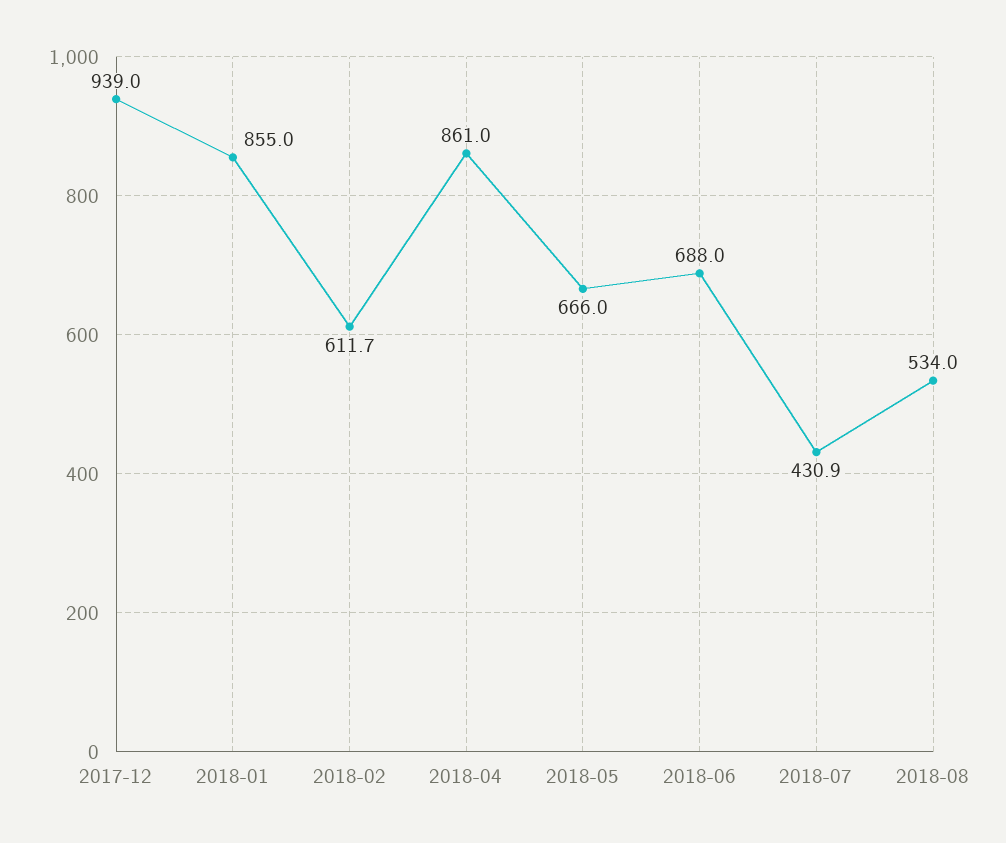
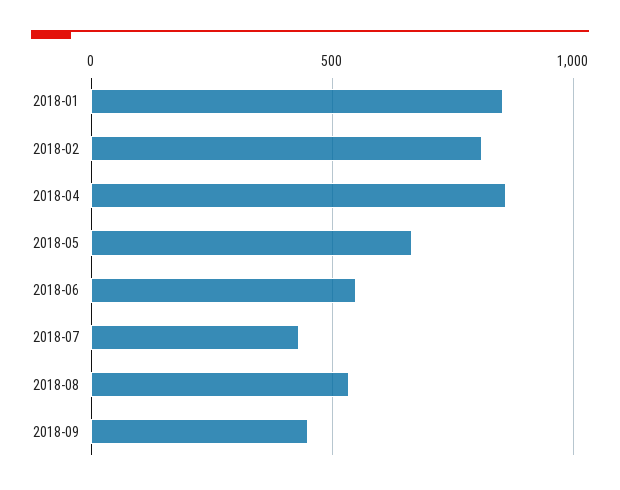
2017-12: 939 -> none
2018-02: 611.7 -> 800
2018-06: 688 -> 550
2018-09: none -> 450

